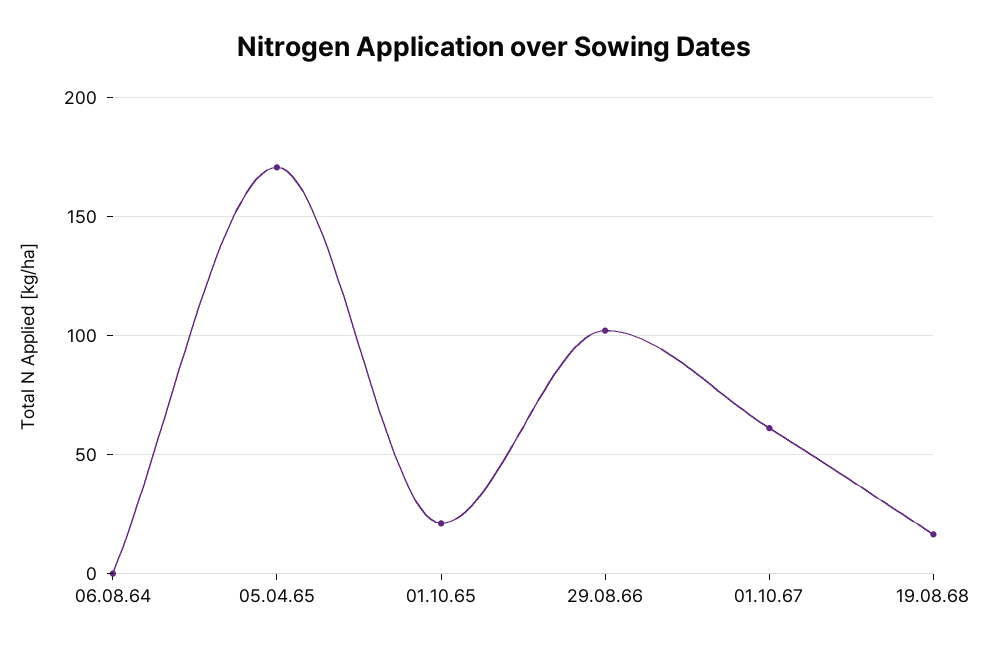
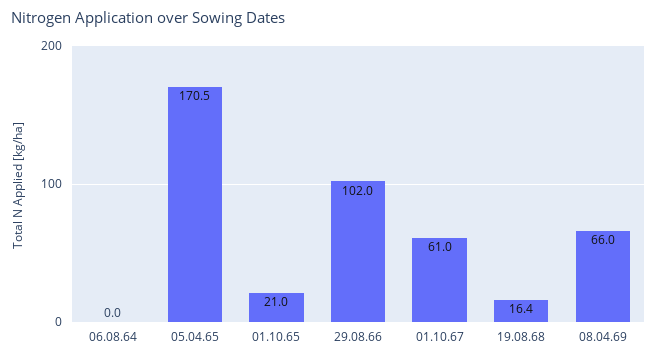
08.04.69: none -> 66

